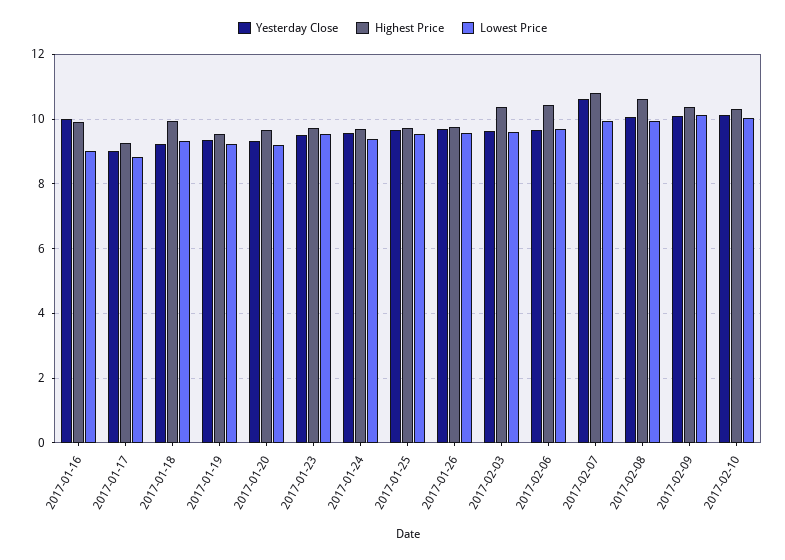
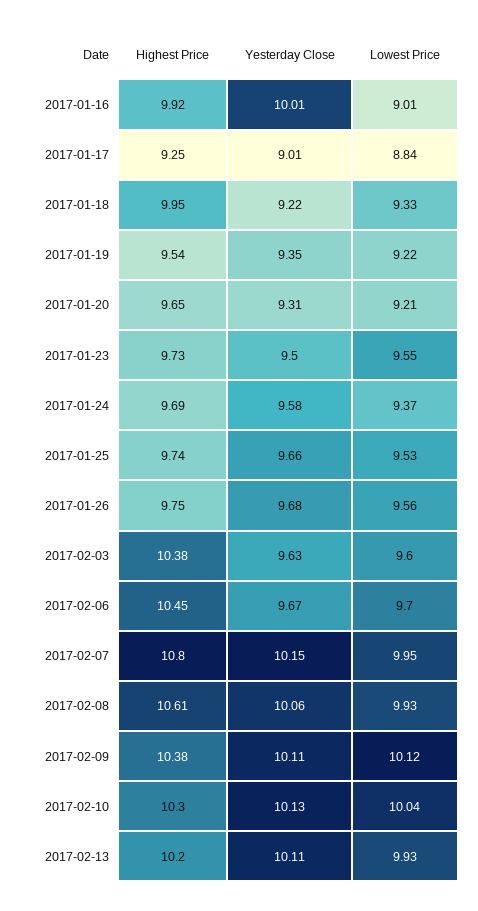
Yesterday Close, 2017-02-07: 10.6 -> 10.15
Highest Price, 2017-02-13: none -> 10.2
Yesterday Close, 2017-02-13: none -> 10.11
Lowest Price, 2017-02-13: none -> 9.93

